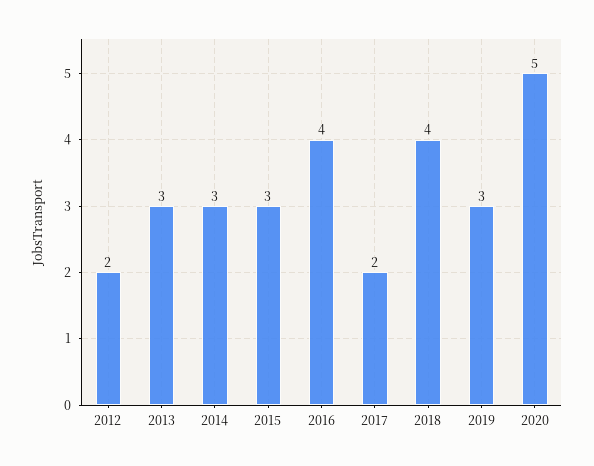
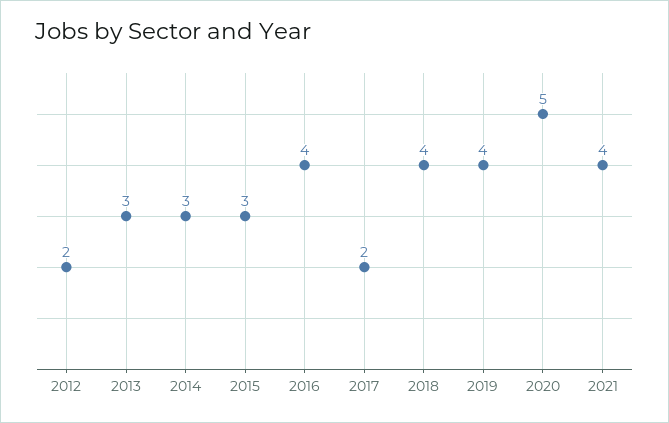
2019: 3 -> 4
2021: none -> 4

